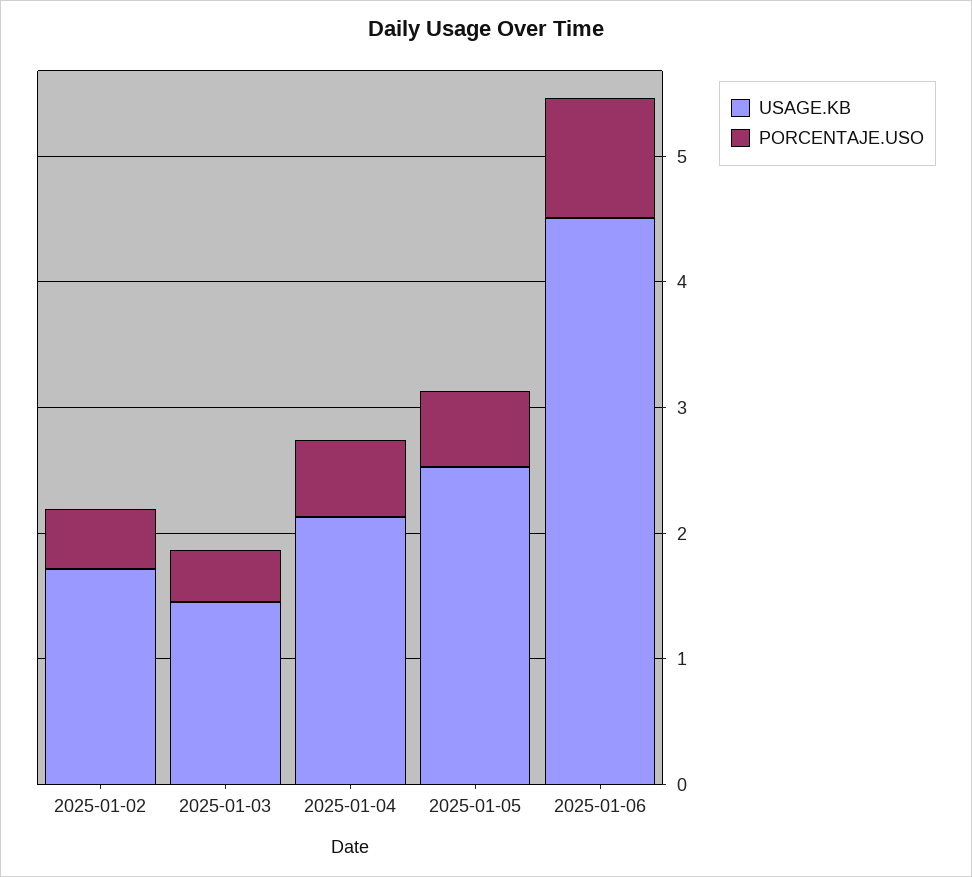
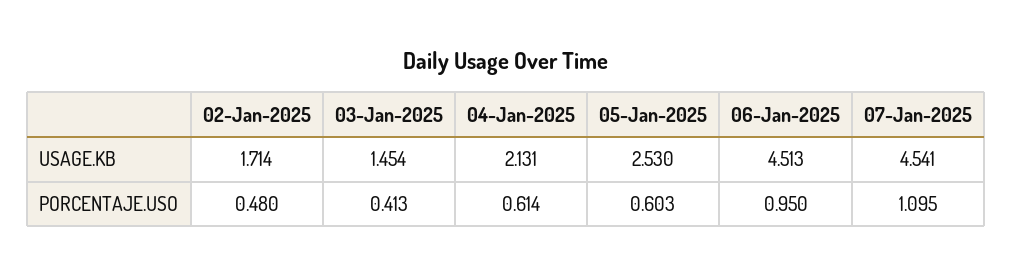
USAGE.KB, 07-Jan-2025: none -> 4.541
PORCENTAJE.USO, 07-Jan-2025: none -> 1.095

